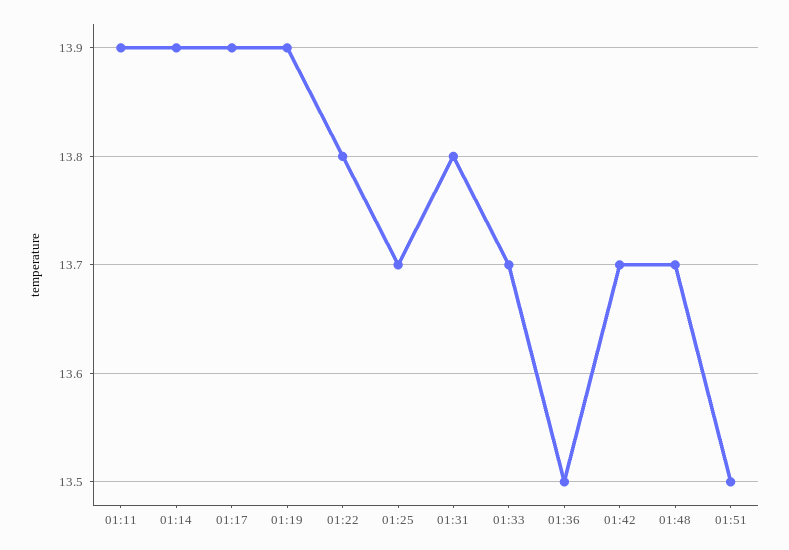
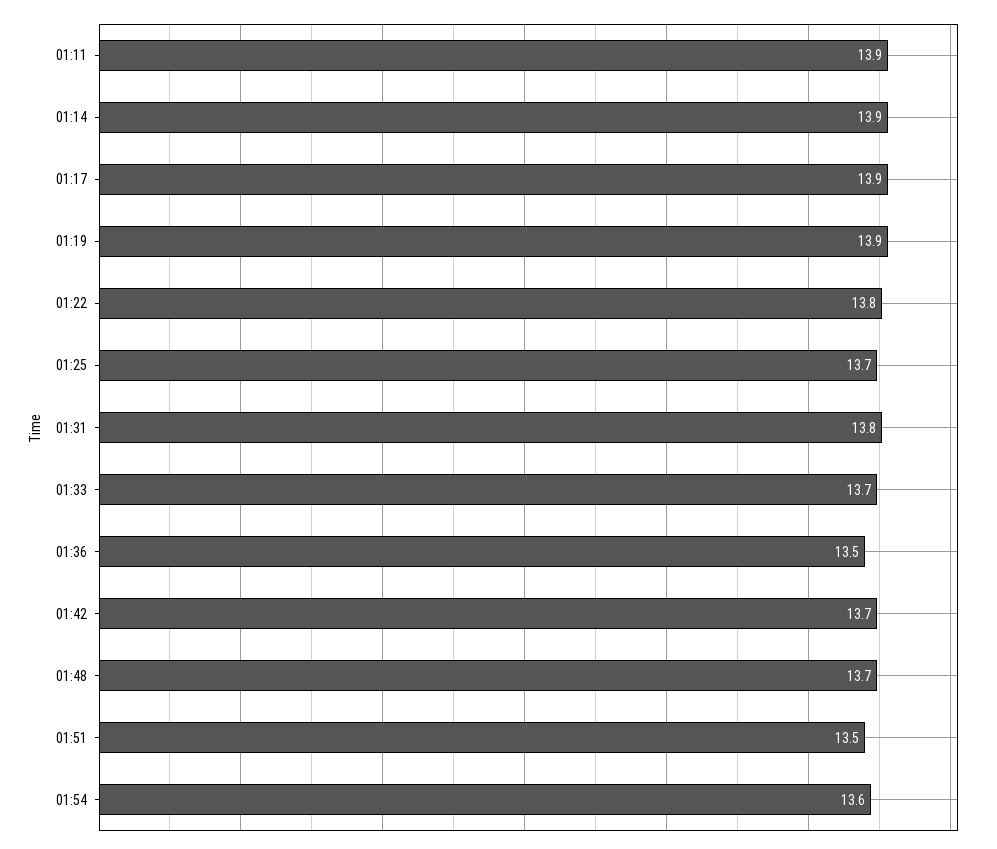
01:54: none -> 13.6

